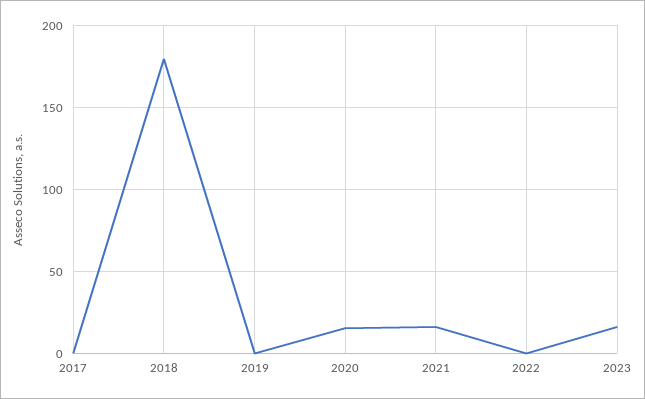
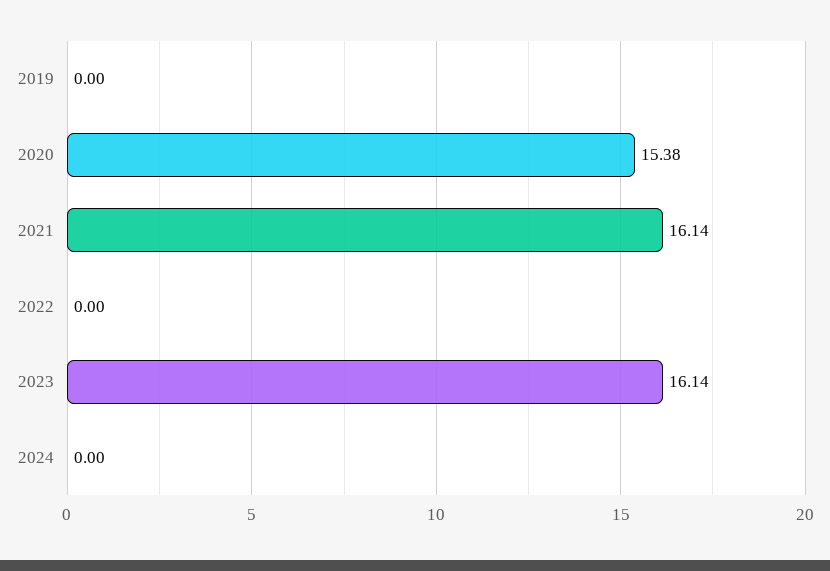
2017: 0 -> none
2018: 180 -> none
2024: none -> 0

